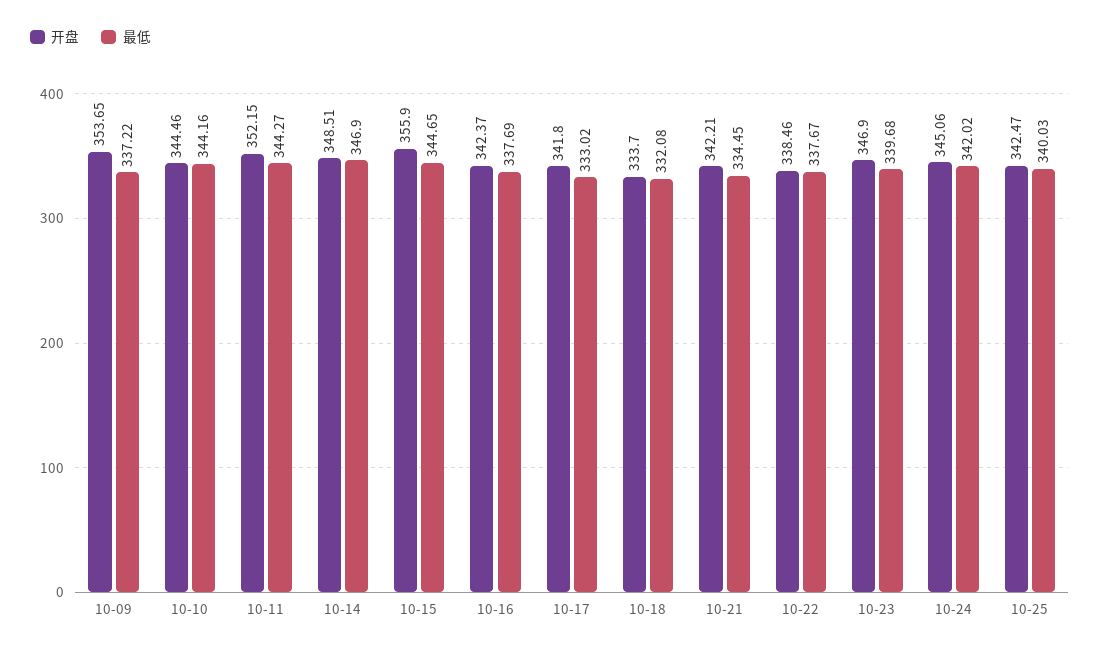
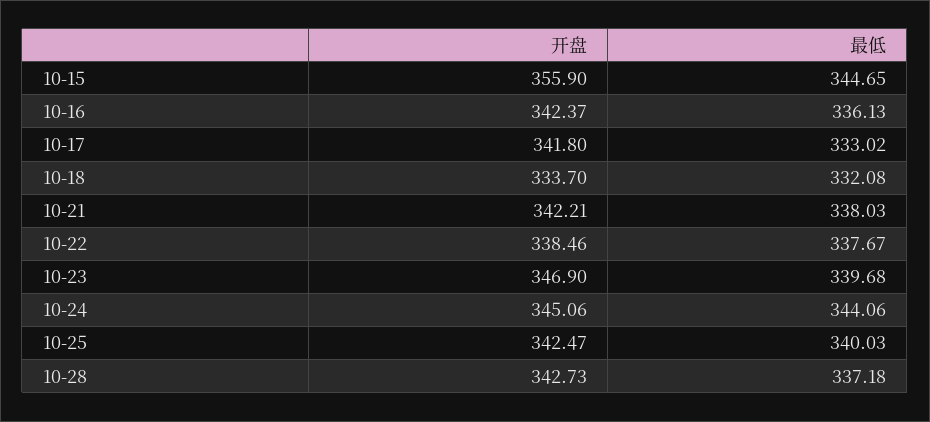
开盘, 10-09: 353.65 -> none
最低, 10-09: 337.22 -> none
开盘, 10-10: 344.46 -> none
最低, 10-10: 344.16 -> none
开盘, 10-11: 352.15 -> none
最低, 10-11: 344.27 -> none
开盘, 10-14: 348.51 -> none
最低, 10-14: 346.9 -> none
最低, 10-16: 337.69 -> 336.13
最低, 10-21: 334.45 -> 338.03
最低, 10-24: 342.02 -> 344.06
开盘, 10-28: none -> 342.73
最低, 10-28: none -> 337.18

